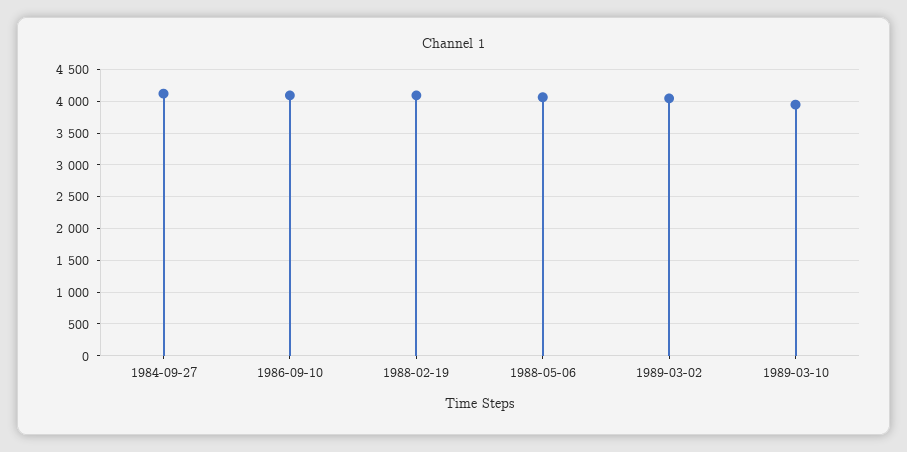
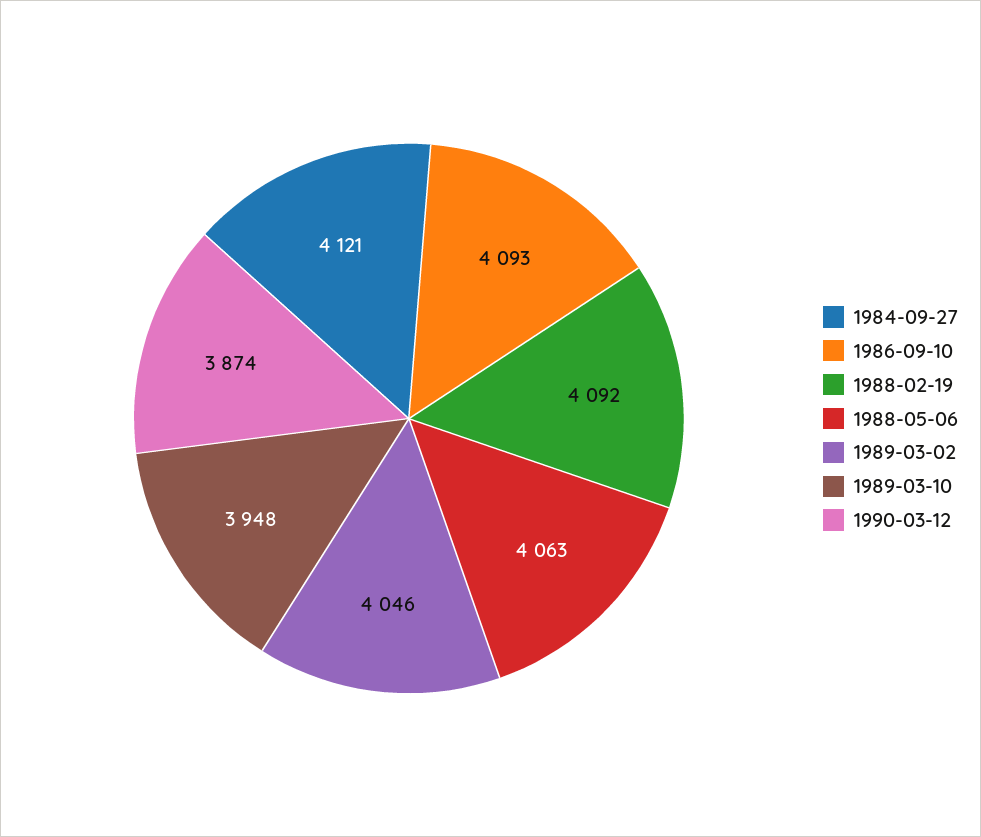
1990-03-12: none -> 3874

